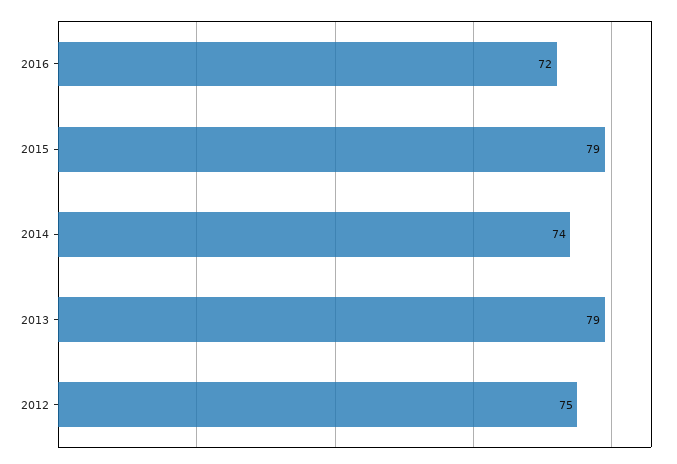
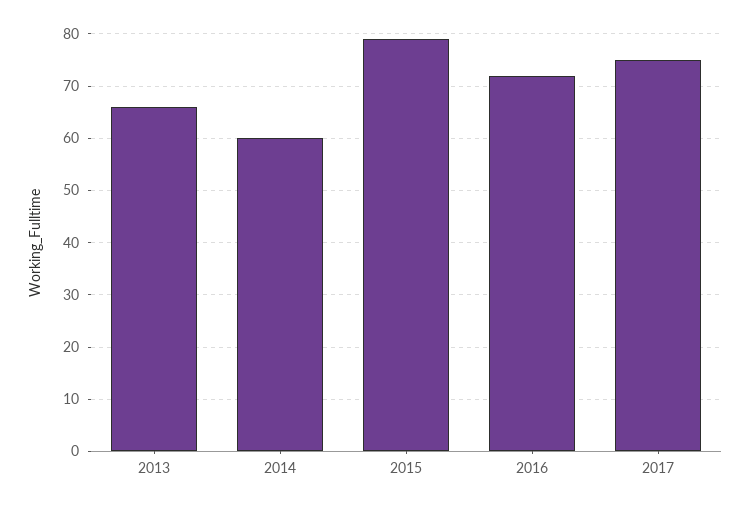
2014: 74 -> 60
2013: 79 -> 65
2012: 75 -> none
2017: none -> 75

